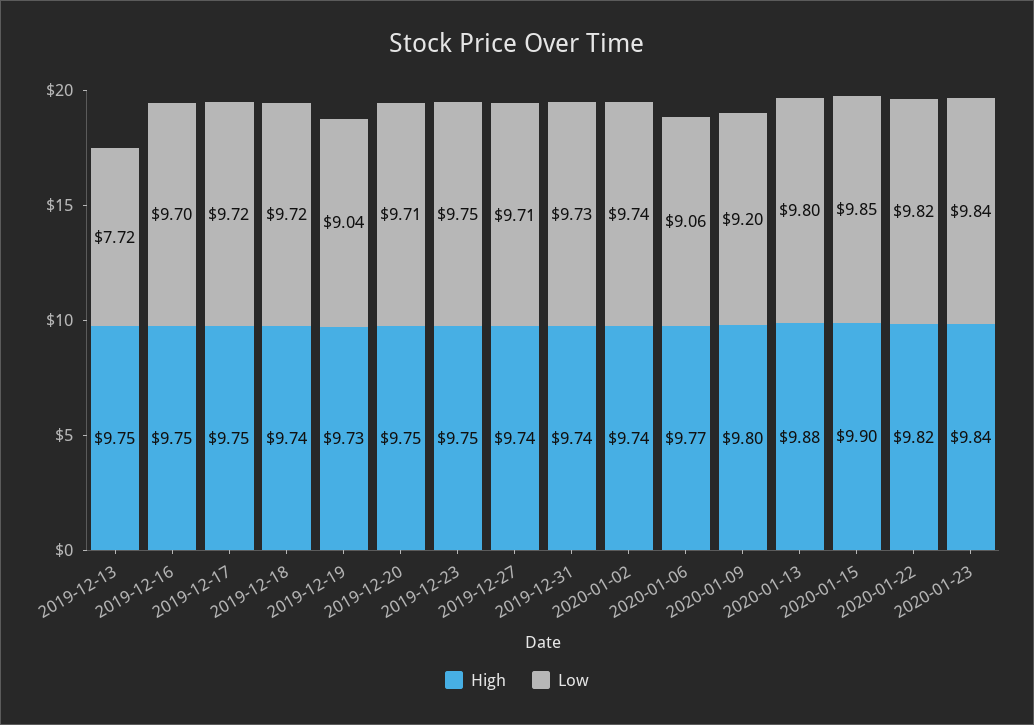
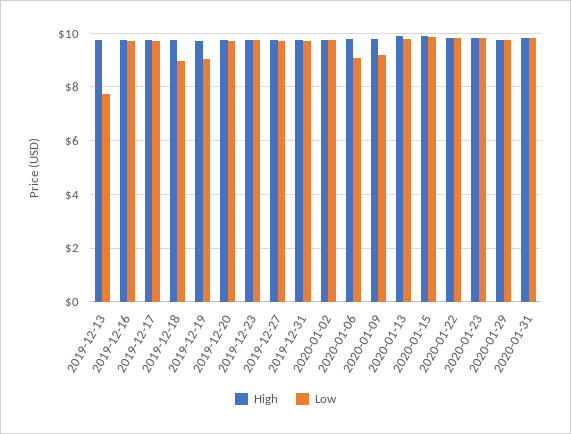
Low, 2019-12-18: 9.72 -> 9
High, 2020-01-29: none -> 9.75
Low, 2020-01-29: none -> 9.75
High, 2020-01-31: none -> 9.75
Low, 2020-01-31: none -> 9.75

